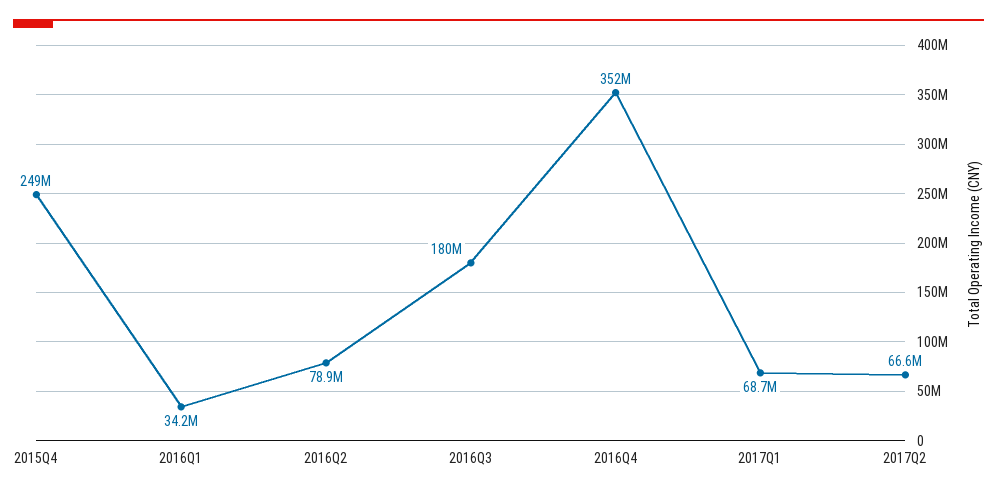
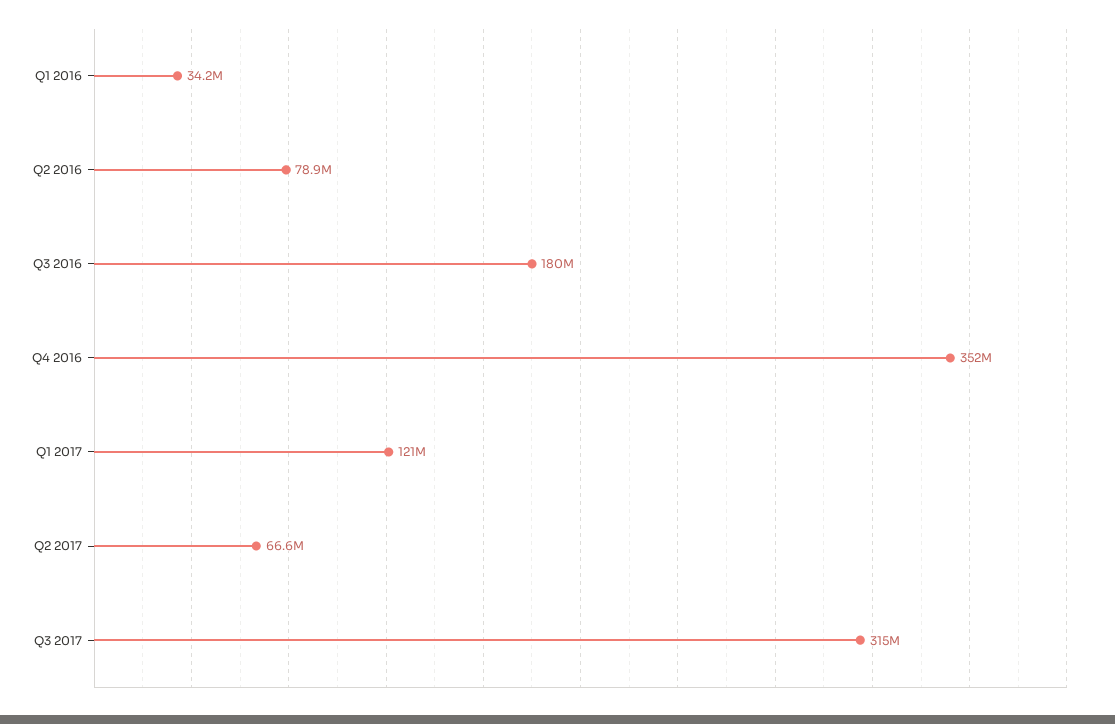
2015Q4: 249000000 -> none
2017Q1: 68700000 -> 121000000
Q3 2017: none -> 315000000

